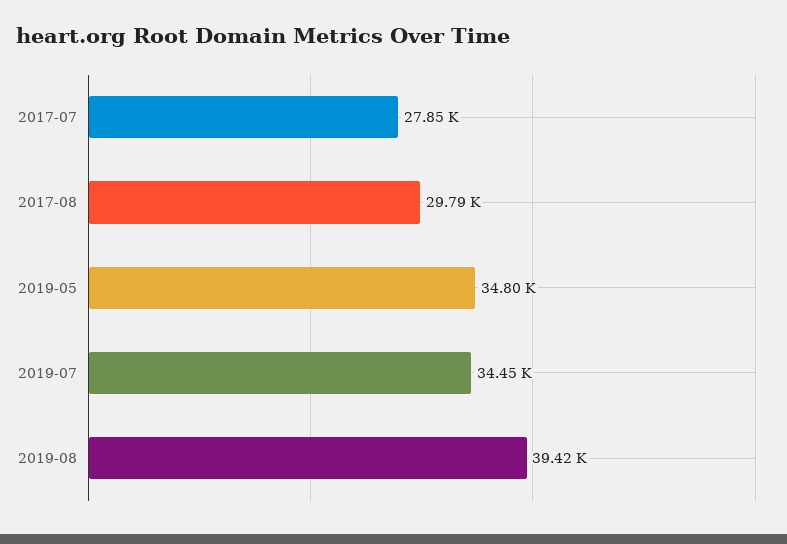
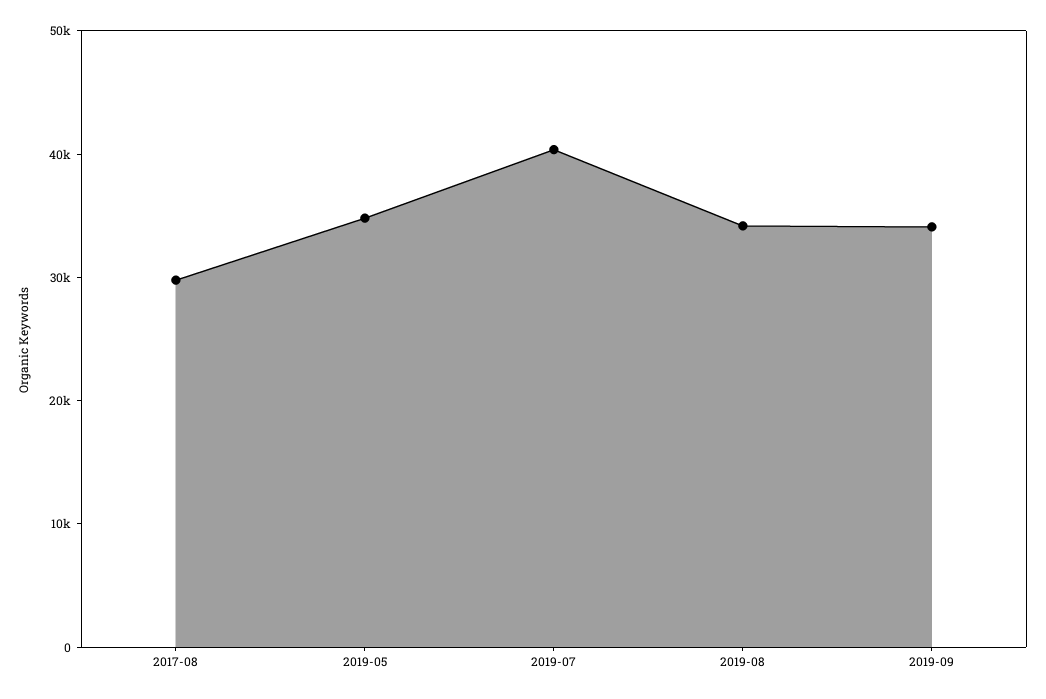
2017-07: 27850 -> none
2019-07: 34450 -> 40000
2019-08: 39420 -> 34000
2019-09: none -> 34000

